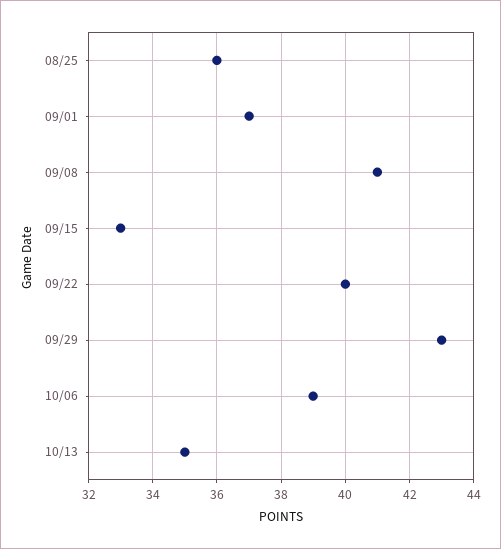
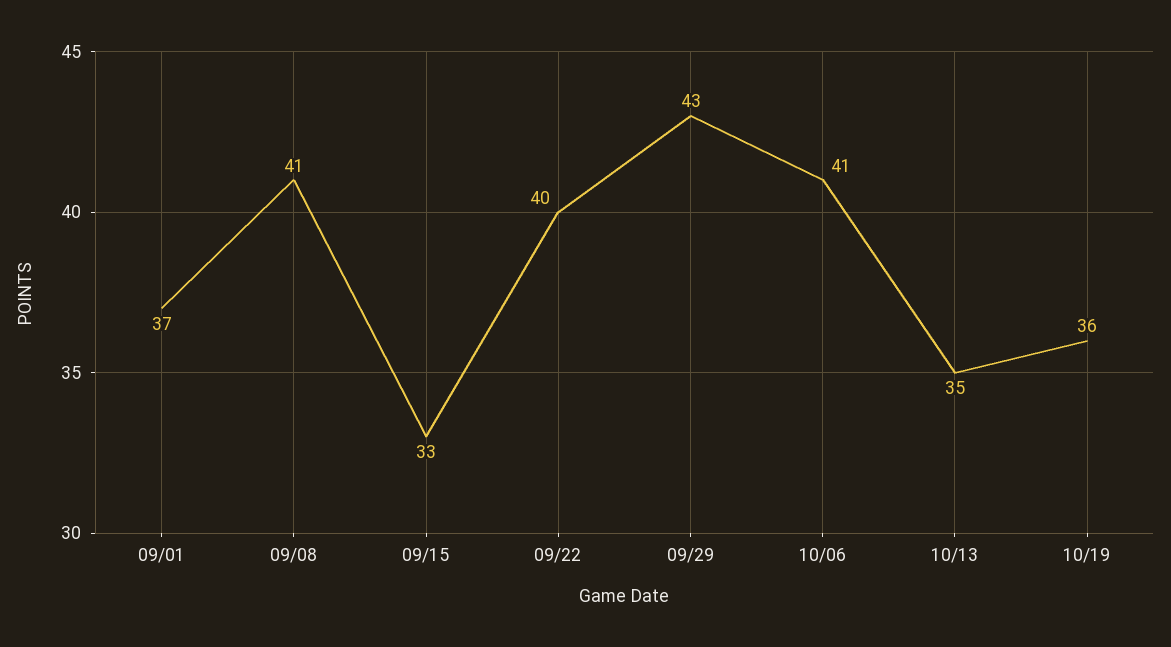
08/25: 36 -> none
10/06: 39 -> 41
10/19: none -> 36

